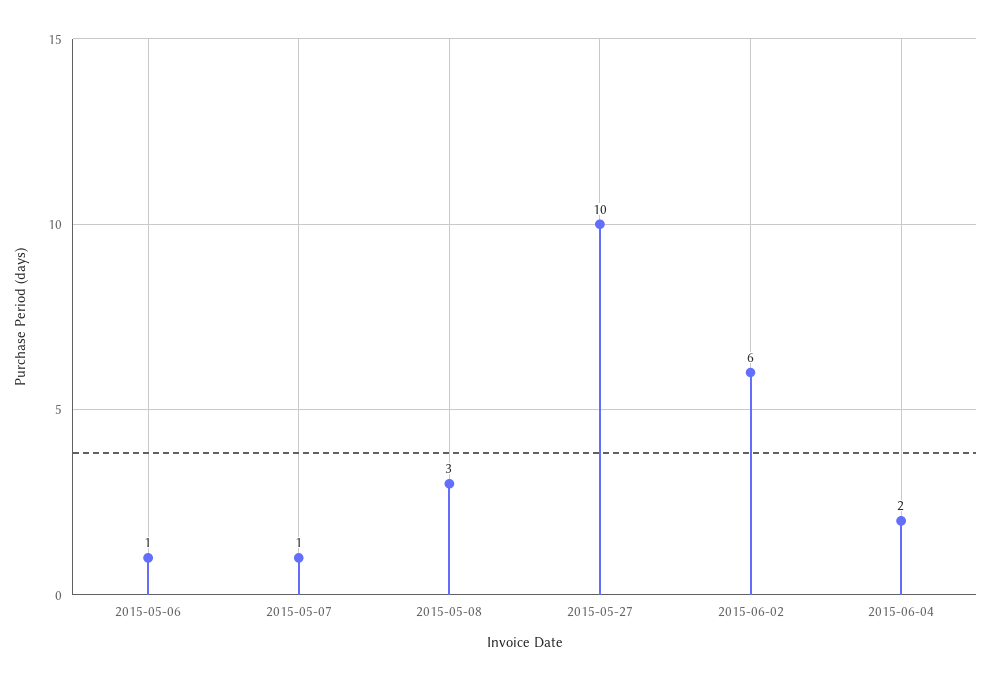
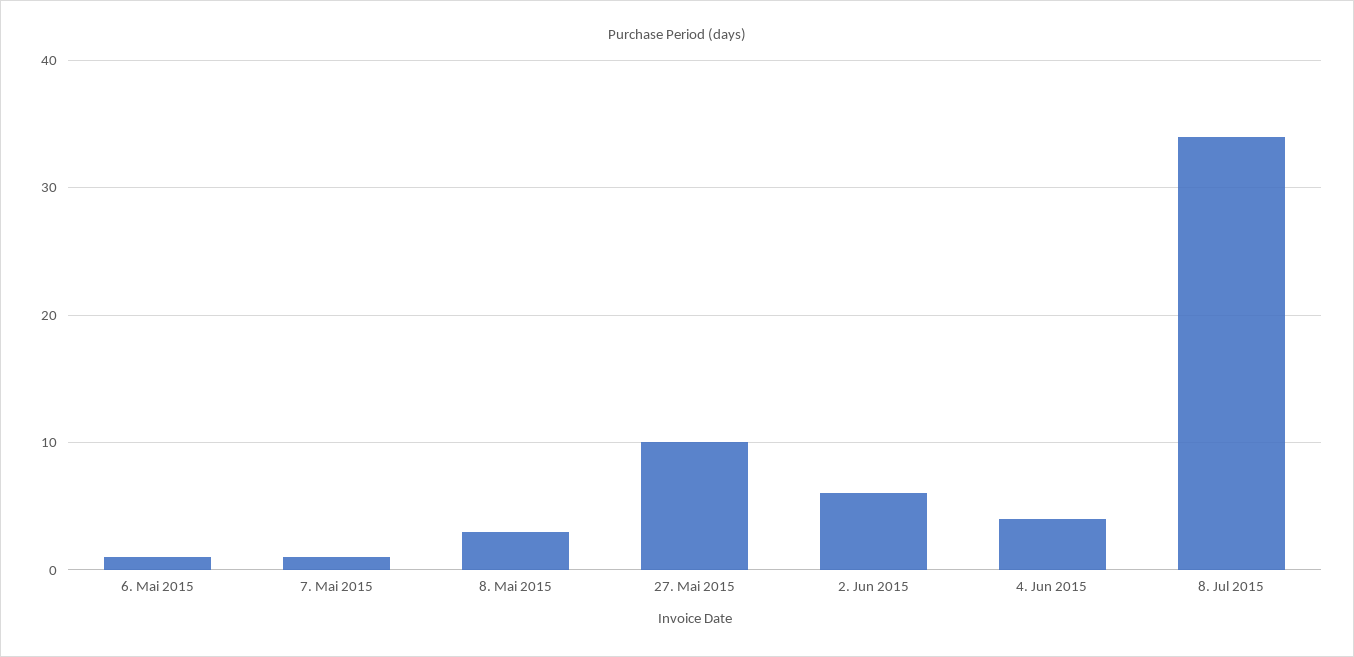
2015-06-04: 2 -> 4
8. Jul 2015: none -> 34

